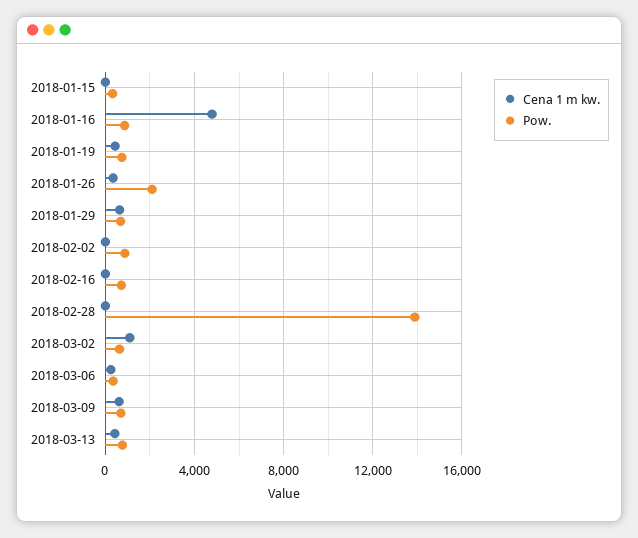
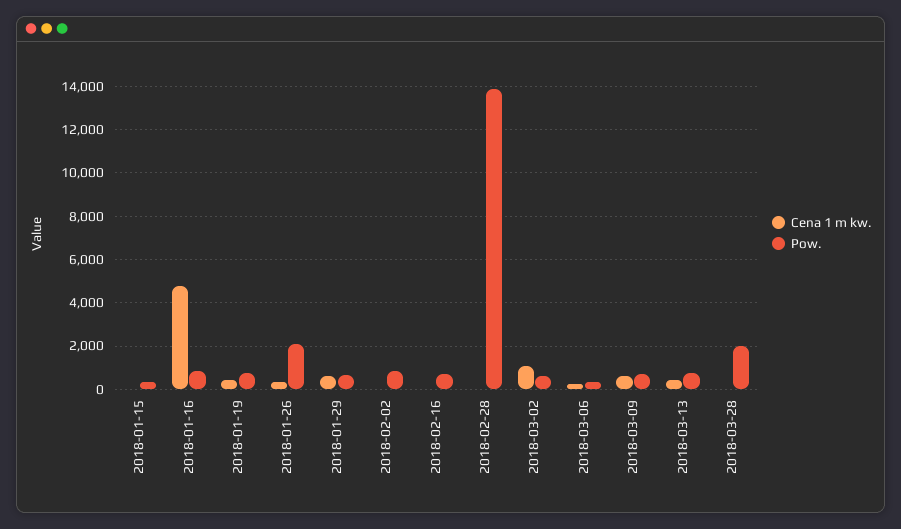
Cena 1 m kw., 2018-03-28: none -> 0
Pow., 2018-03-28: none -> 2000

